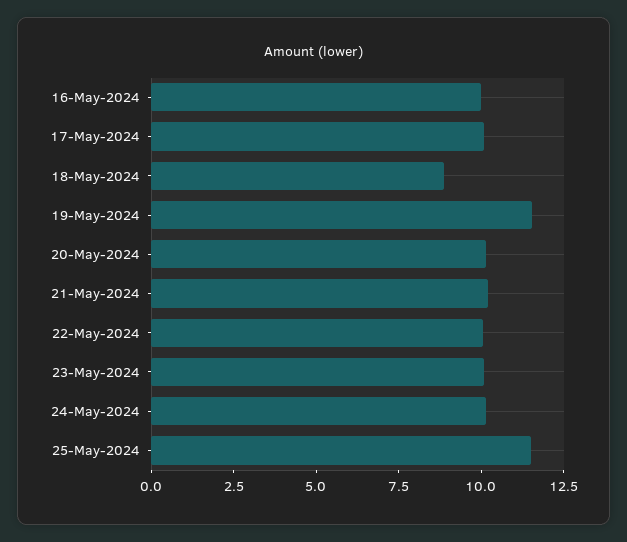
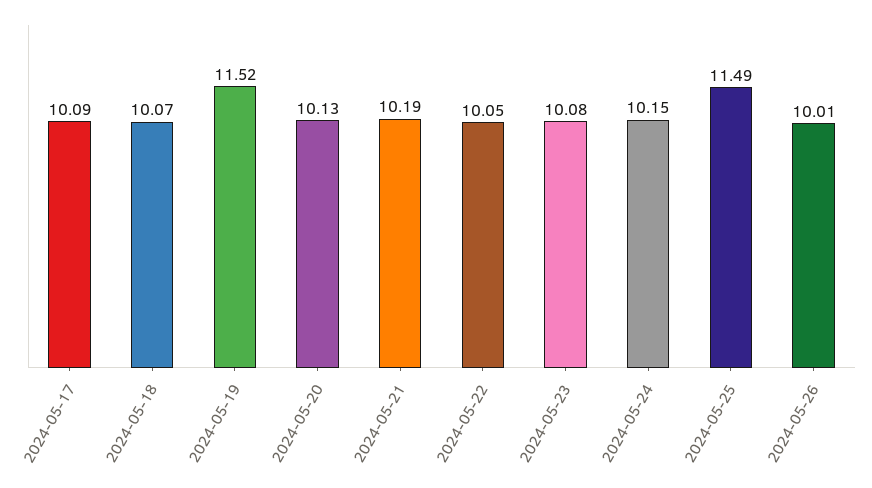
16-May-2024: 10 -> none
18-May-2024: 9 -> 10.07
2024-05-26: none -> 10.01

